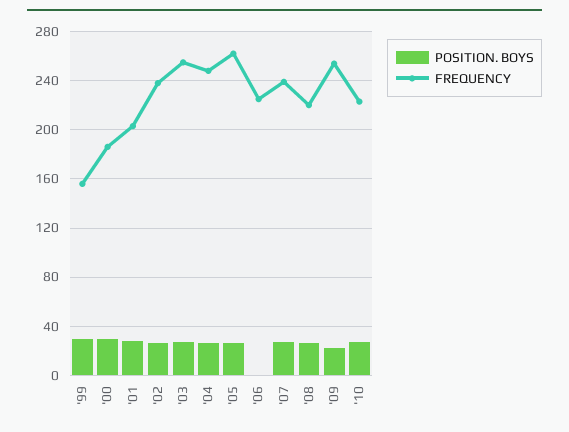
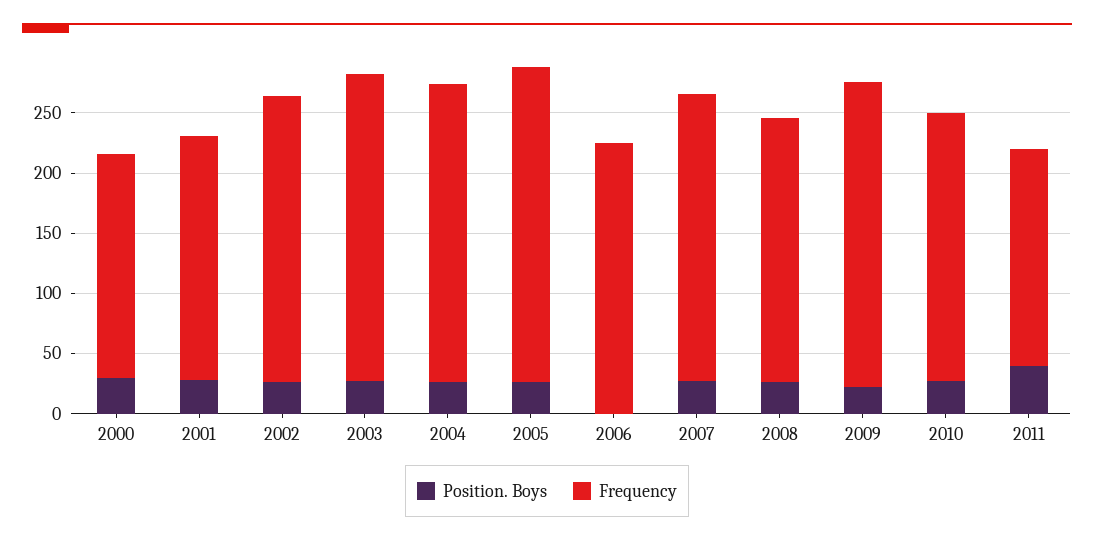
POSITION. BOYS, '99: 30 -> none
FREQUENCY, '99: 155 -> none
POSITION. BOYS, 2011: none -> 40
FREQUENCY, 2011: none -> 180

